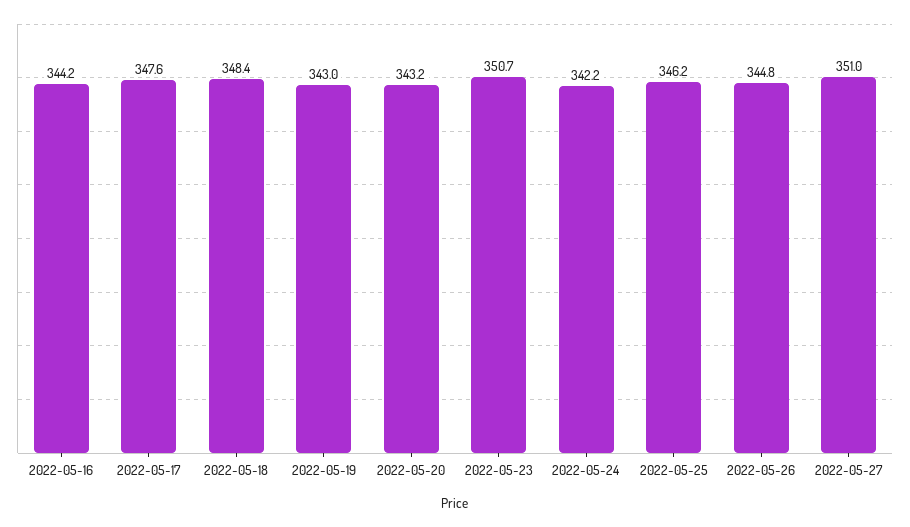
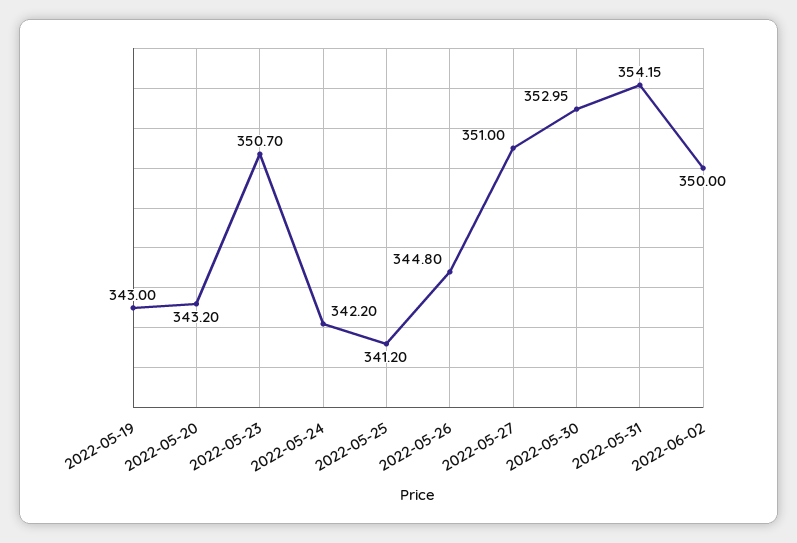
2022-05-16: 344.2 -> none
2022-05-17: 347.6 -> none
2022-05-18: 348.4 -> none
2022-05-25: 346.2 -> 341.2
2022-05-30: none -> 352.95
2022-05-31: none -> 354.15
2022-06-02: none -> 350

